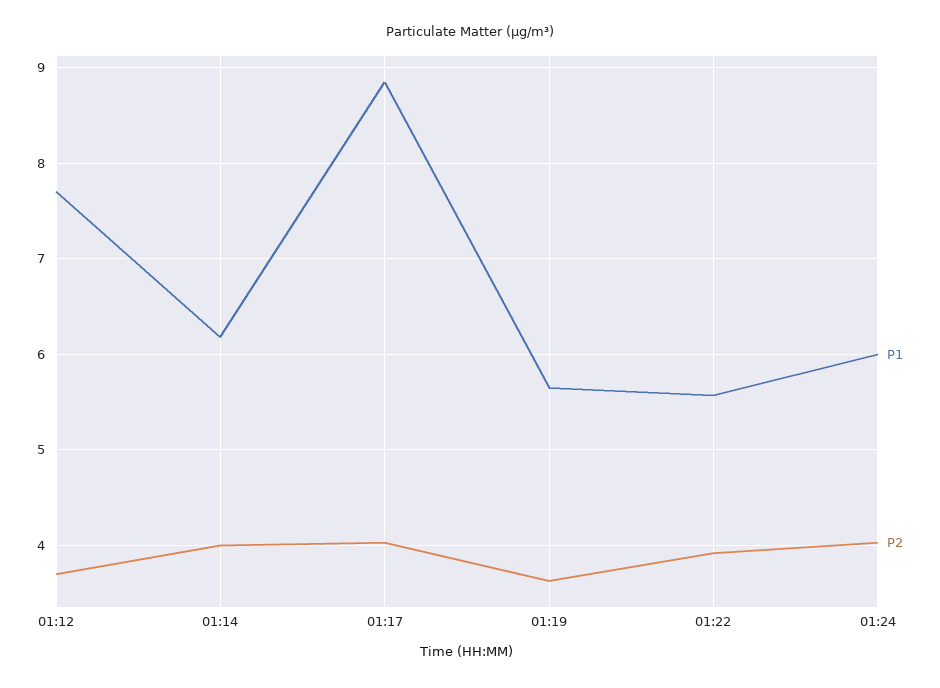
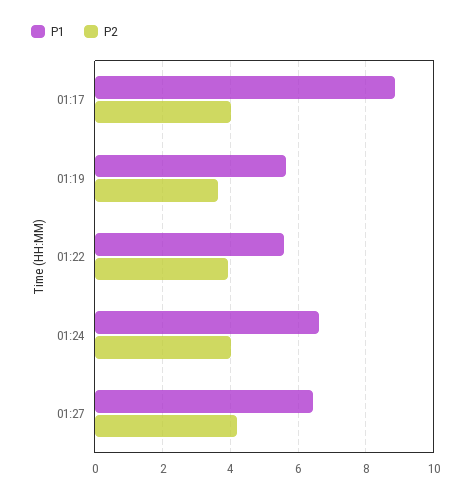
P1, 01:12: 7.7 -> none
P2, 01:12: 3.7 -> none
P1, 01:14: 6.2 -> none
P2, 01:14: 4 -> none
P1, 01:24: 6 -> 6.6
P1, 01:27: none -> 6.4
P2, 01:27: none -> 4.2

